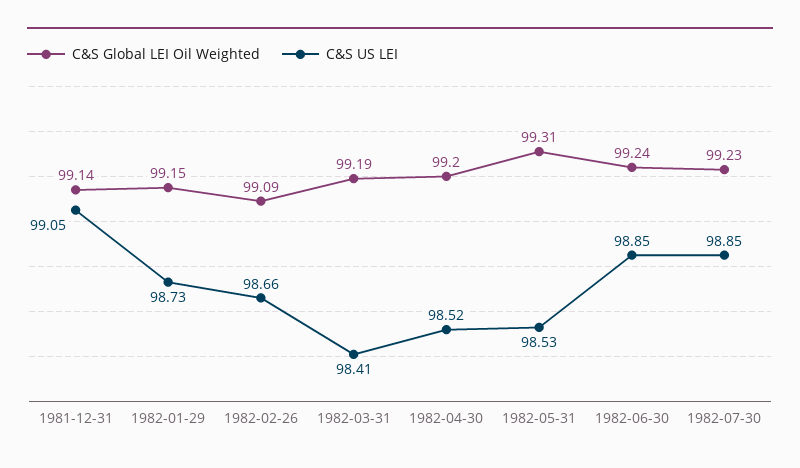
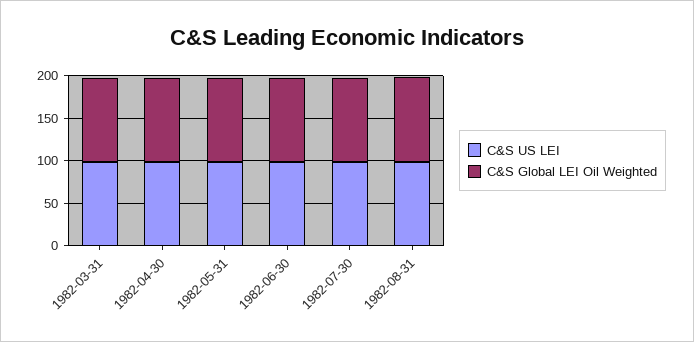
C&S Global LEI Oil Weighted, 1981-12-31: 99.14 -> none
C&S US LEI, 1981-12-31: 99.05 -> none
C&S Global LEI Oil Weighted, 1982-01-29: 99.15 -> none
C&S US LEI, 1982-01-29: 98.73 -> none
C&S Global LEI Oil Weighted, 1982-02-26: 99.09 -> none
C&S US LEI, 1982-02-26: 98.66 -> none
C&S US LEI, 1982-08-31: none -> 100
C&S Global LEI Oil Weighted, 1982-08-31: none -> 100

